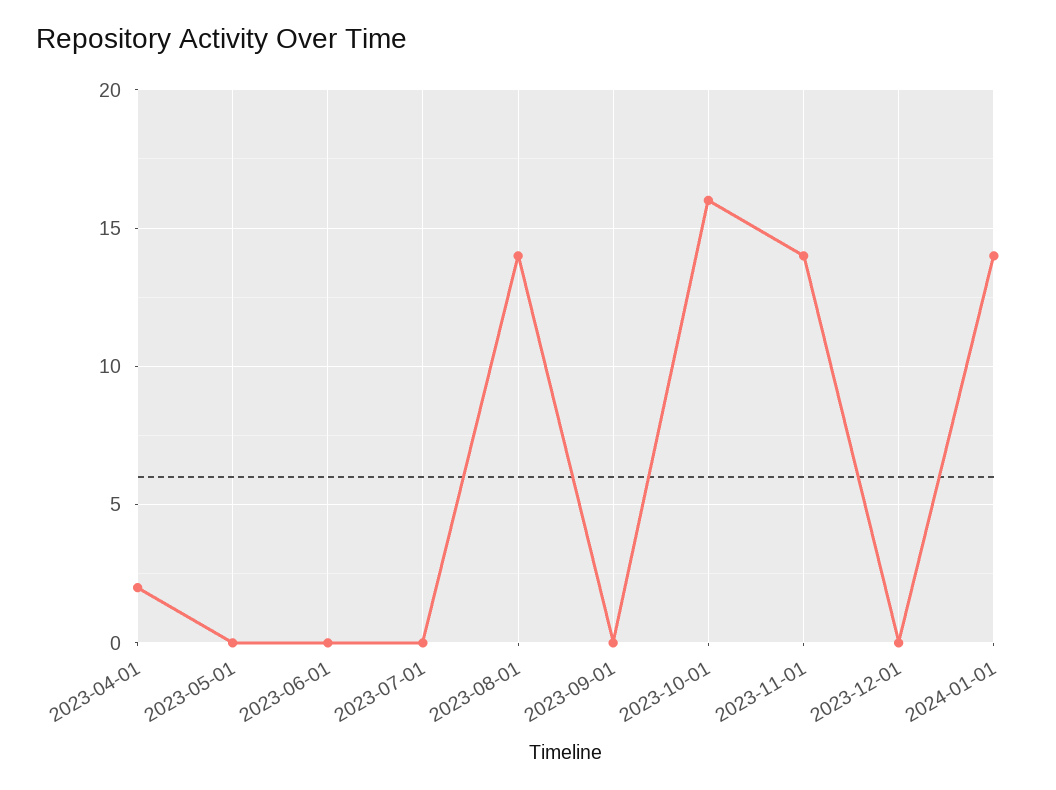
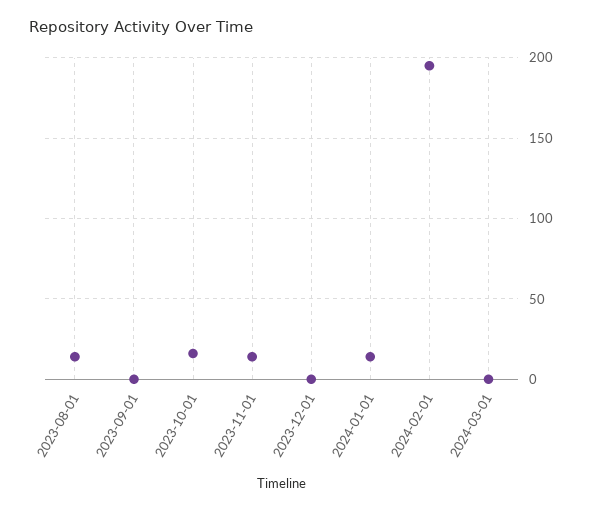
2023-04-01: 2 -> none
2023-05-01: 0 -> none
2023-06-01: 0 -> none
2023-07-01: 0 -> none
2024-02-01: none -> 195
2024-03-01: none -> 0

